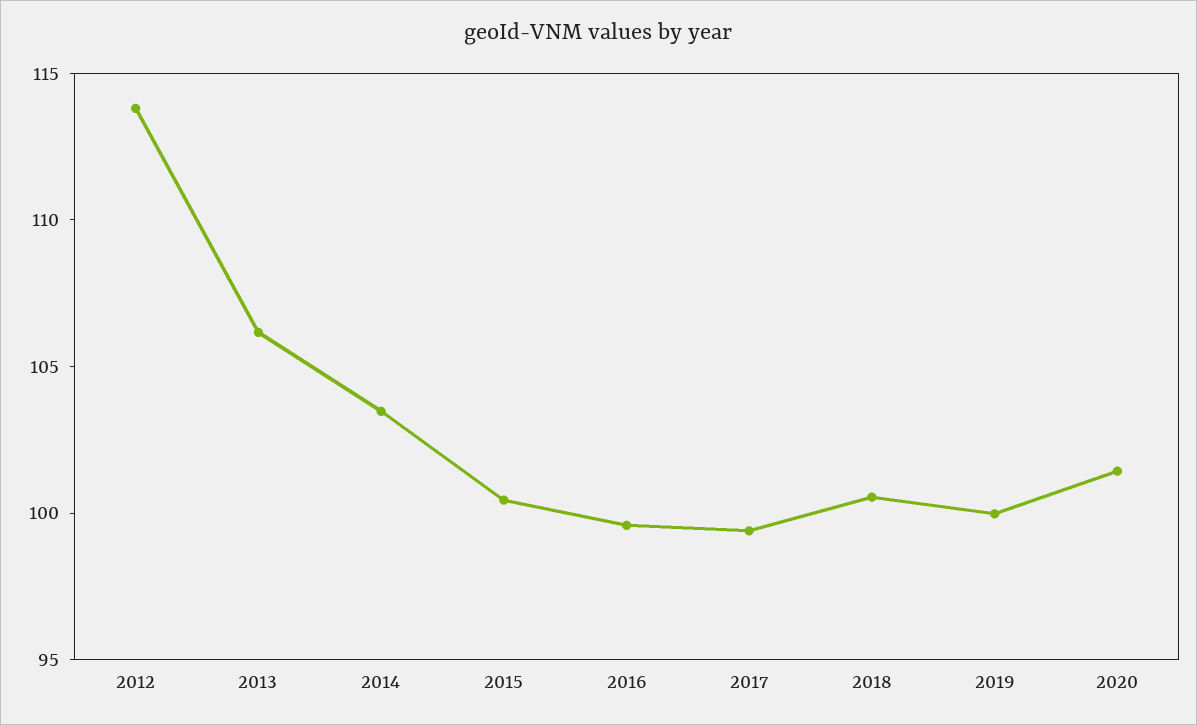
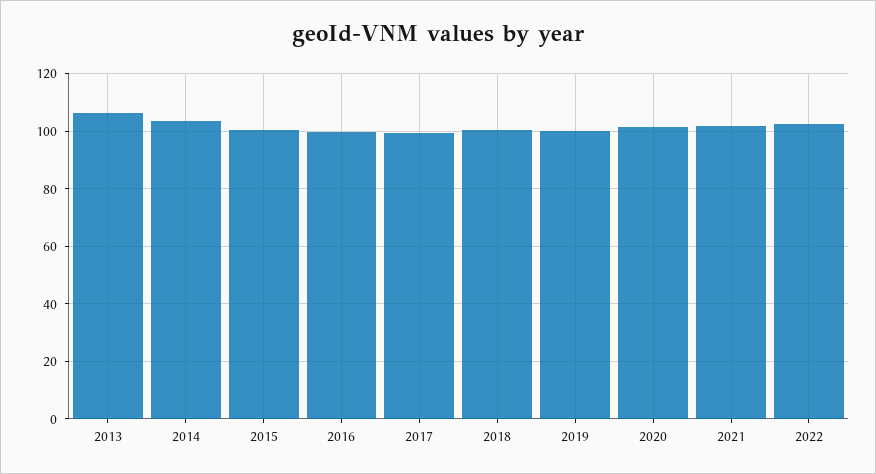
2012: 114 -> none
2021: none -> 102.5
2022: none -> 102.5

